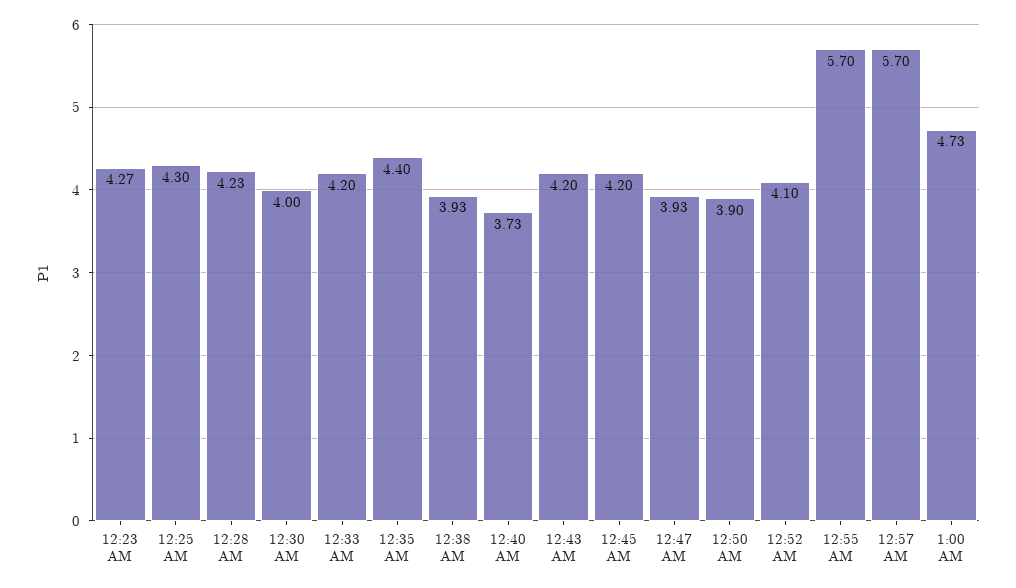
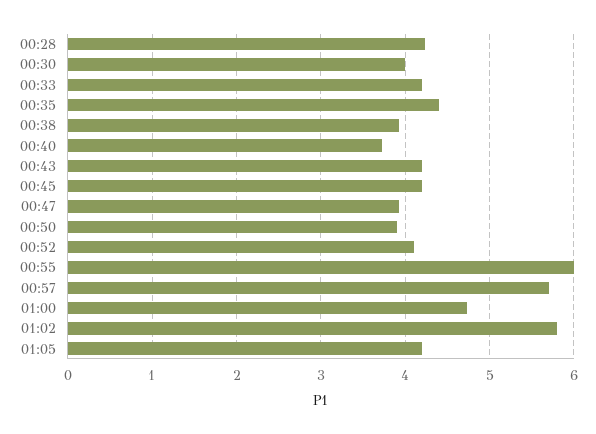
12:23 AM: 4.27 -> none
12:25 AM: 4.3 -> none
12:55 AM: 5.7 -> 6
01:02: none -> 5.8
01:05: none -> 4.2

